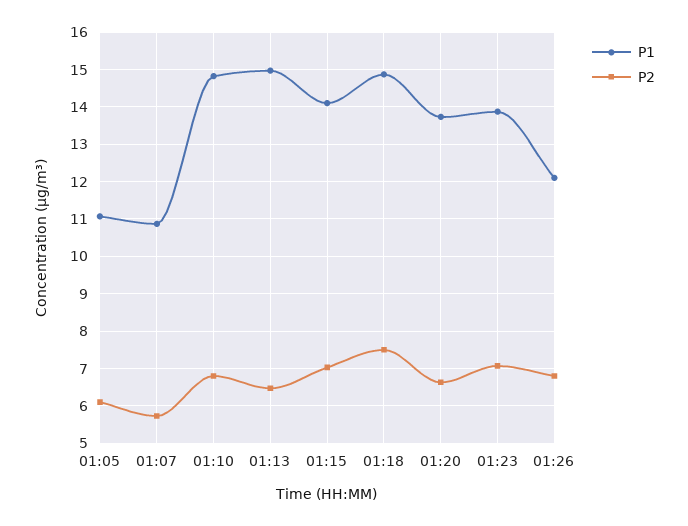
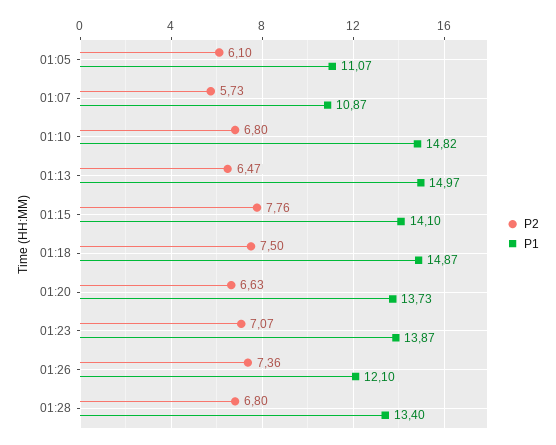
P2, 01:15: 7 -> 7.76
P2, 01:26: 6.8 -> 7.36
P2, 01:28: none -> 6.8
P1, 01:28: none -> 13.4

